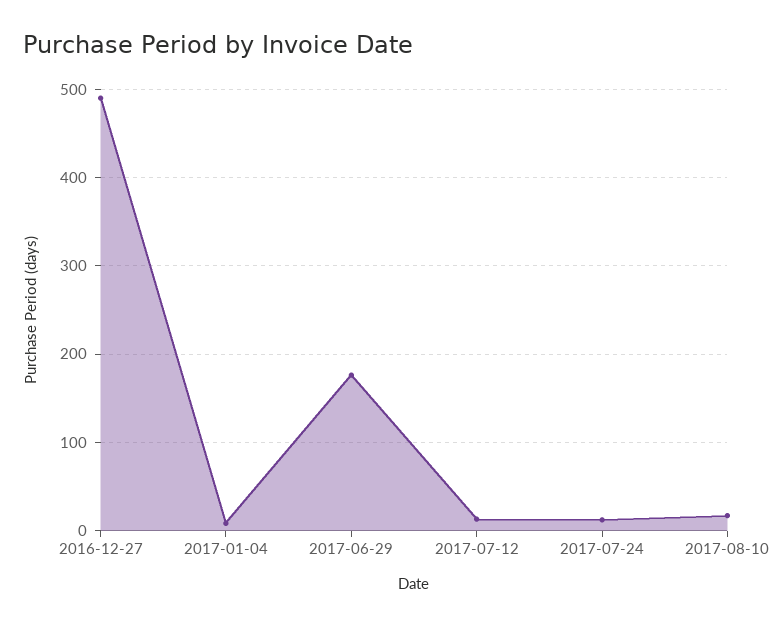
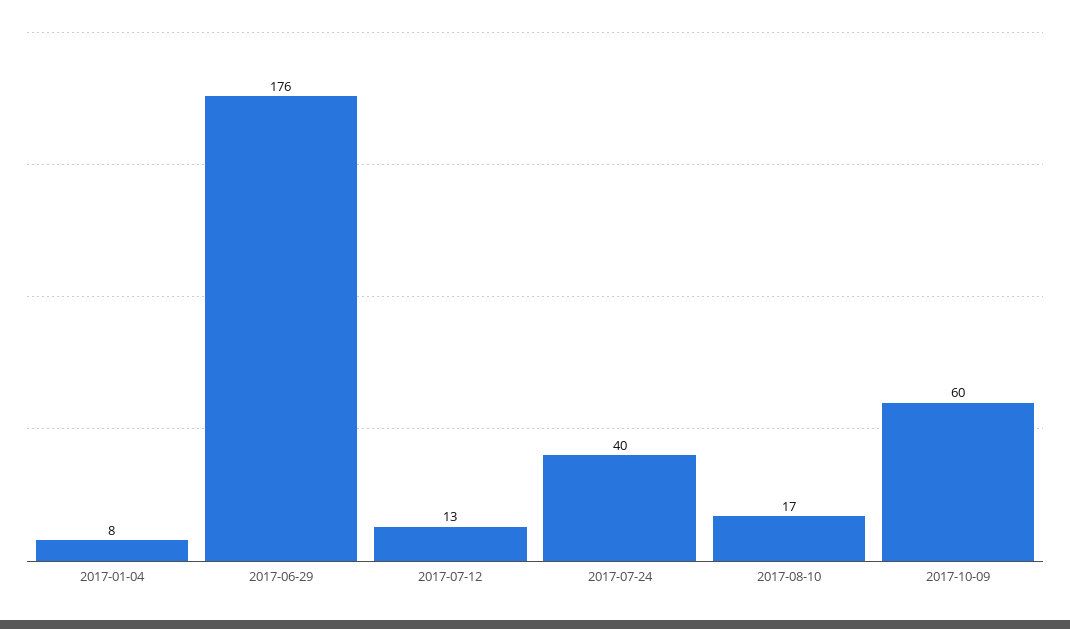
2016-12-27: 490 -> none
2017-07-24: 10 -> 40
2017-10-09: none -> 60

